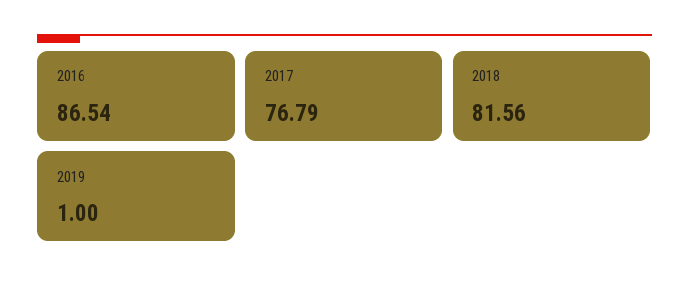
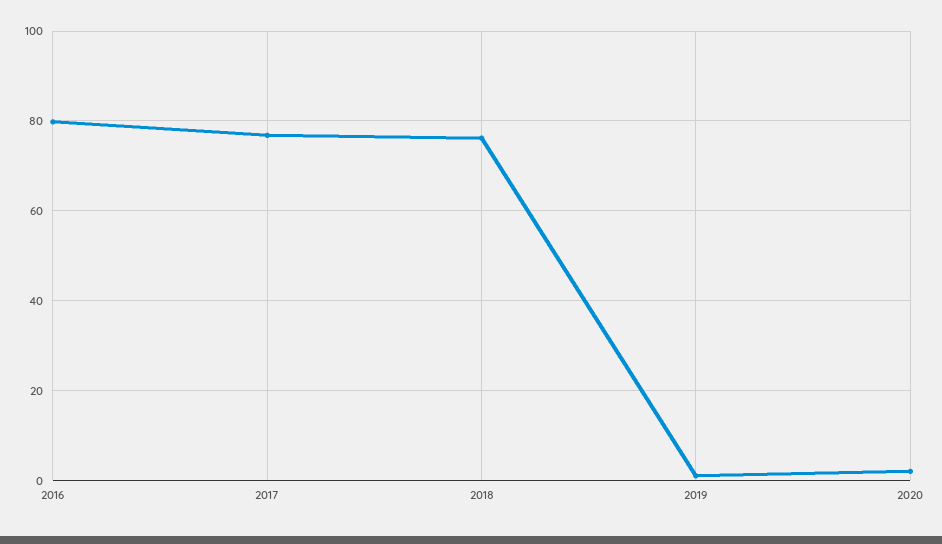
2016: 86.54 -> 80
2018: 81.56 -> 76
2020: none -> 2

